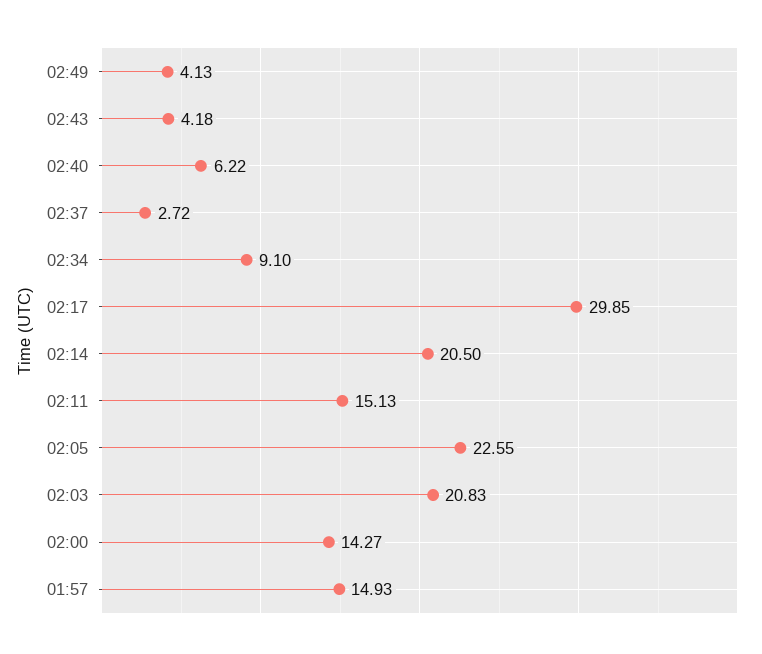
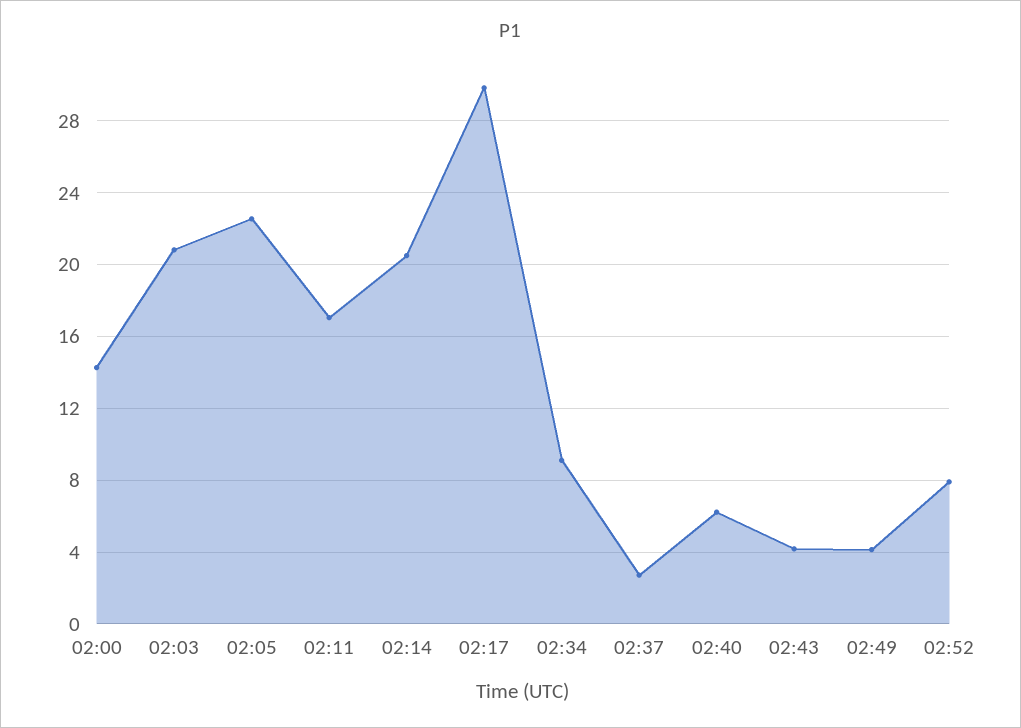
02:11: 15.13 -> 17
01:57: 14.93 -> none
02:52: none -> 8

